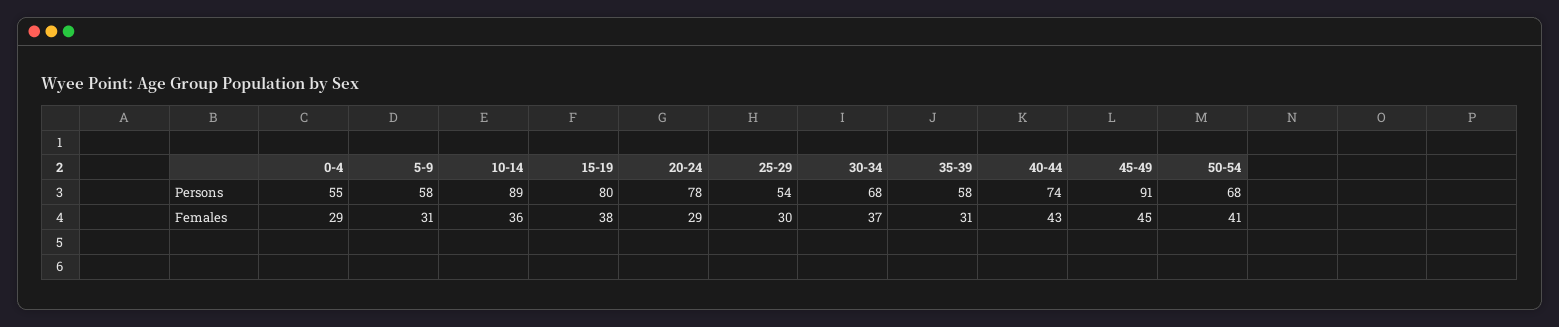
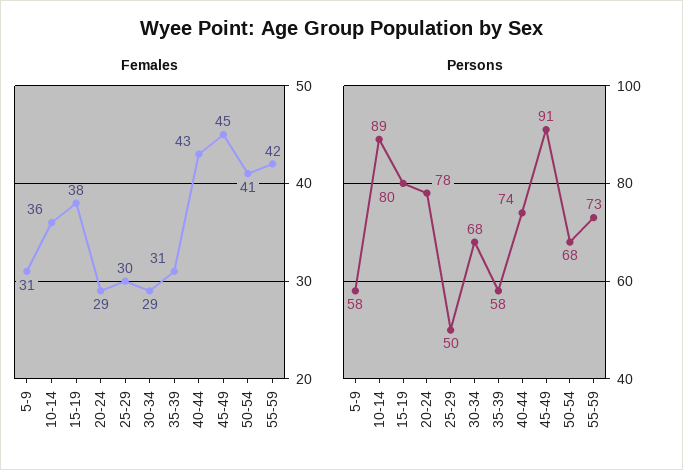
Persons, 0-4: 55 -> none
Persons, 25-29: 54 -> 50
Females, 0-4: 29 -> none
Females, 30-34: 37 -> 29
Females, 55-59: none -> 42
Persons, 55-59: none -> 73

